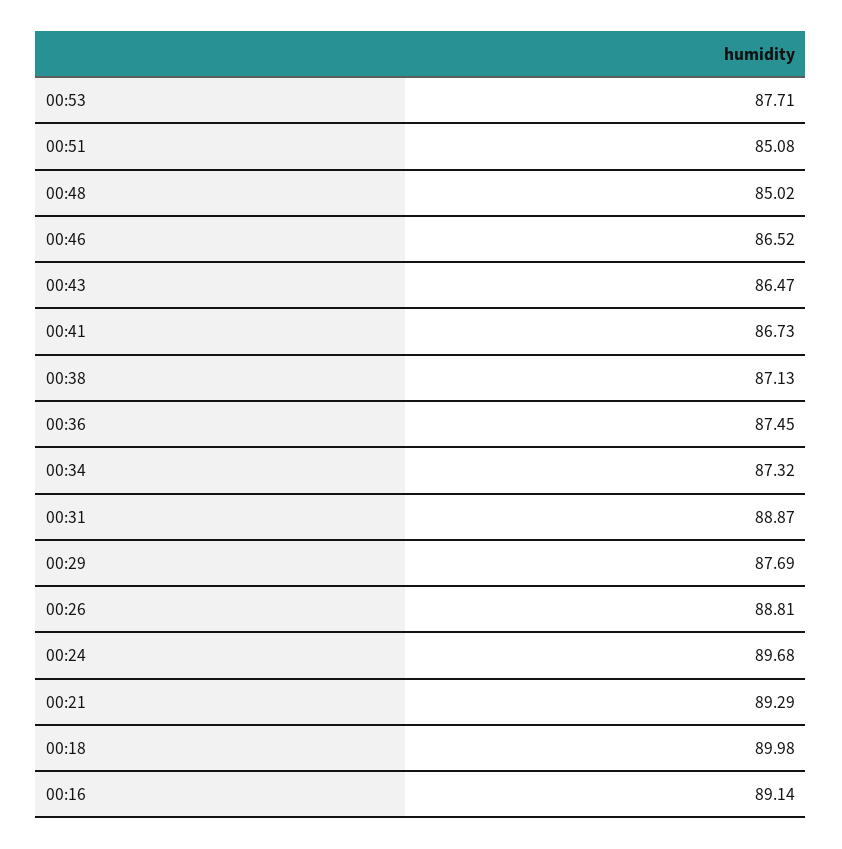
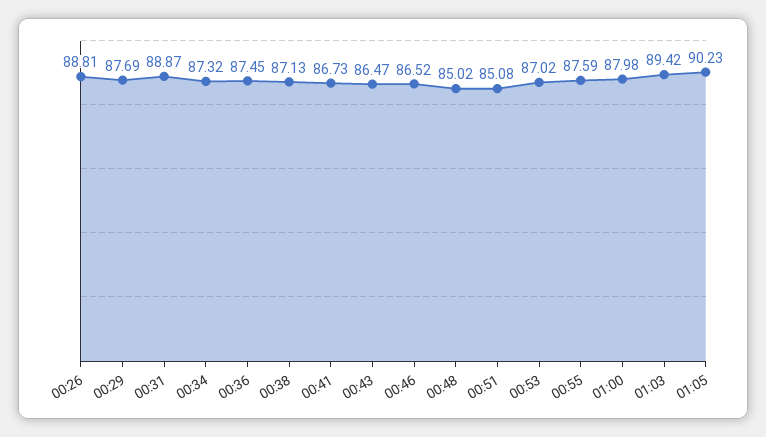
00:53: 87.71 -> 87.02
00:24: 89.68 -> none
00:21: 89.29 -> none
00:18: 89.98 -> none
00:16: 89.14 -> none
00:55: none -> 87.59
01:00: none -> 87.98
01:03: none -> 89.42
01:05: none -> 90.23

